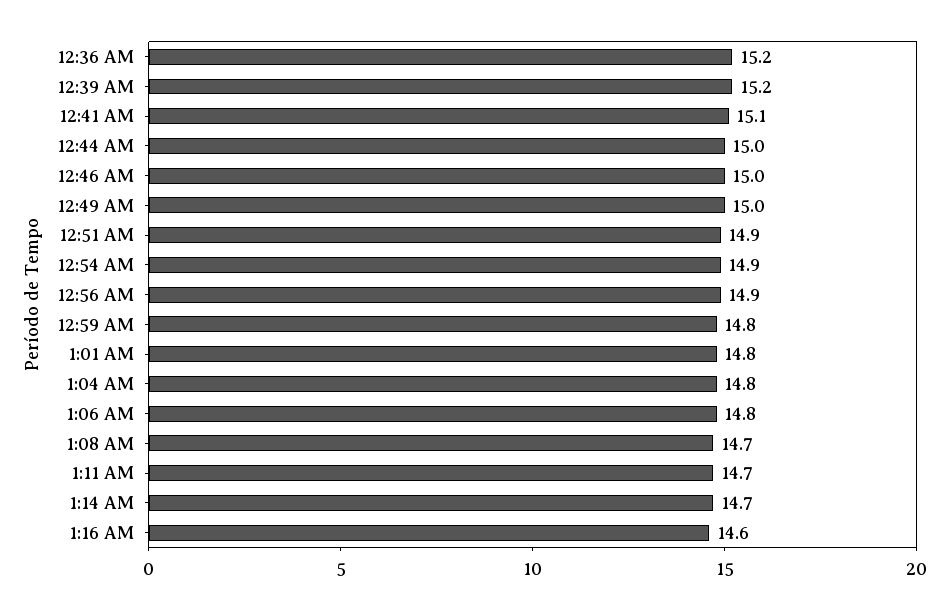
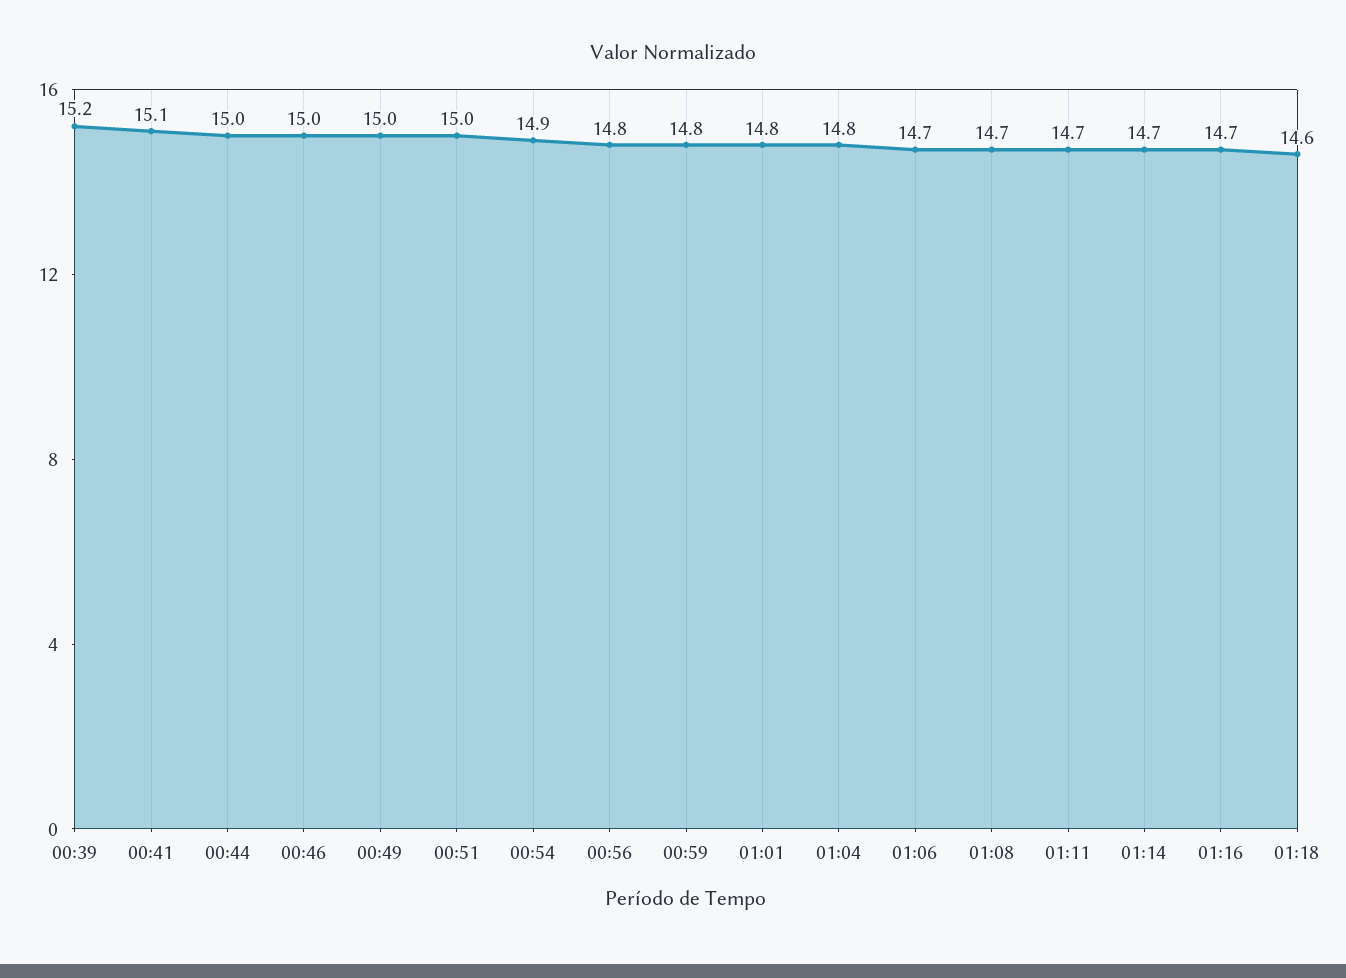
12:36 AM: 15.2 -> none
12:51 AM: 14.9 -> 15
12:56 AM: 14.9 -> 14.8
1:06 AM: 14.8 -> 14.7
1:16 AM: 14.6 -> 14.7
01:18: none -> 14.6

